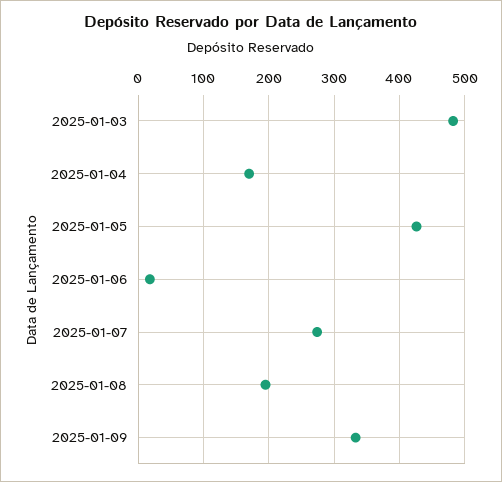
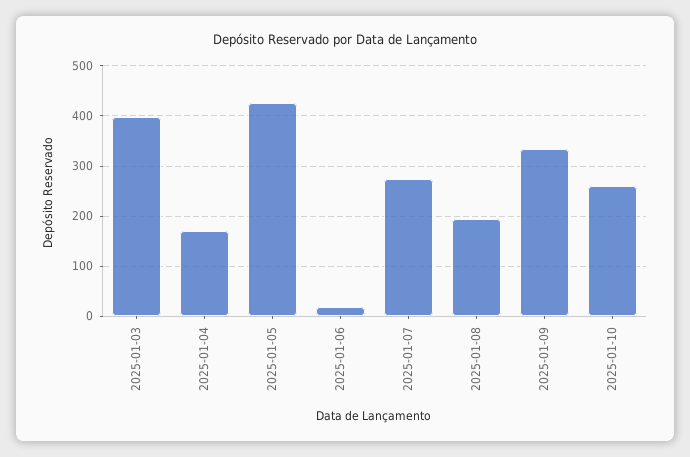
2025-01-03: 480 -> 400
2025-01-10: none -> 260

